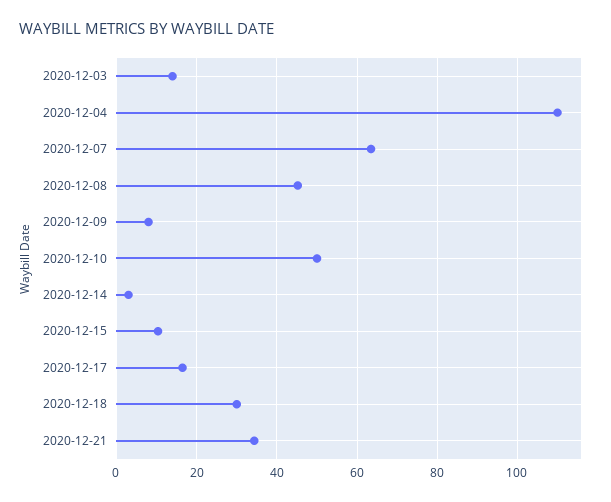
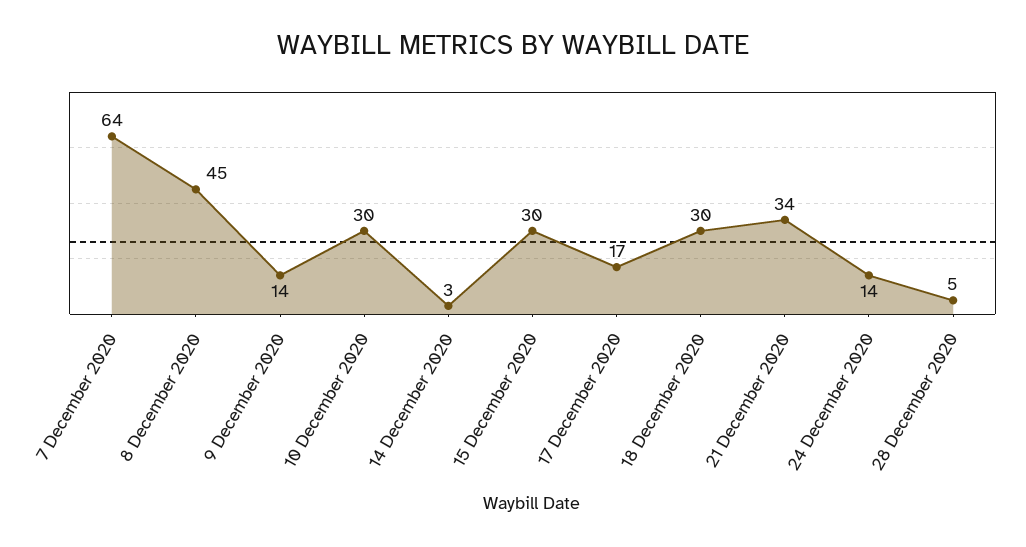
2020-12-03: 14 -> none
2020-12-04: 110 -> none
2020-12-09: 8 -> 14
2020-12-10: 50 -> 30
2020-12-15: 10 -> 30
24 December 2020: none -> 14
28 December 2020: none -> 5

